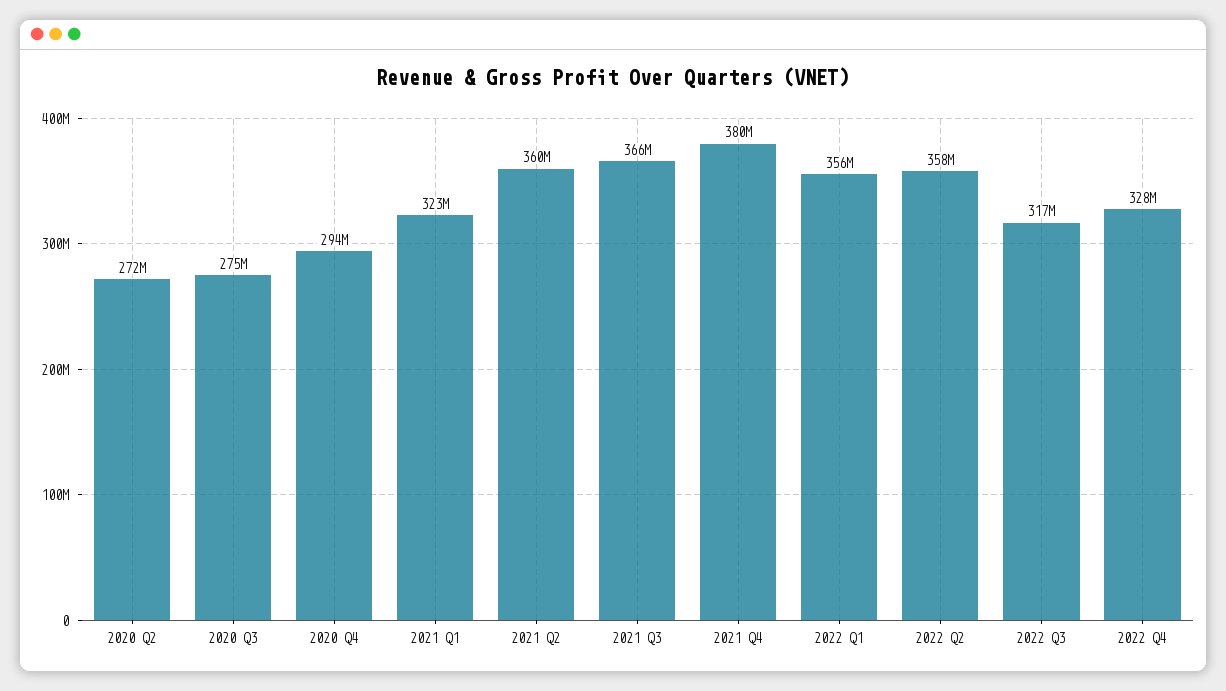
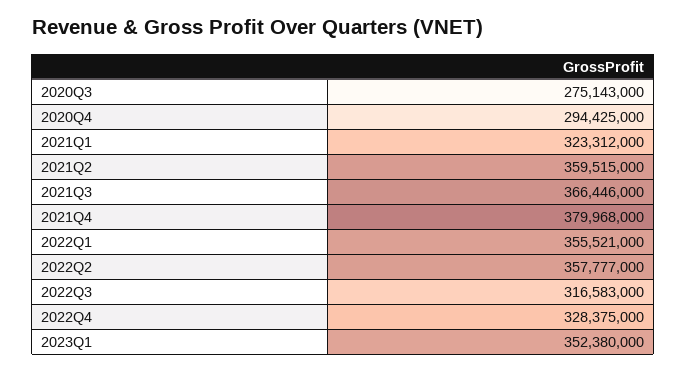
2020 Q2: 272000000 -> none
2023Q1: none -> 352380000

